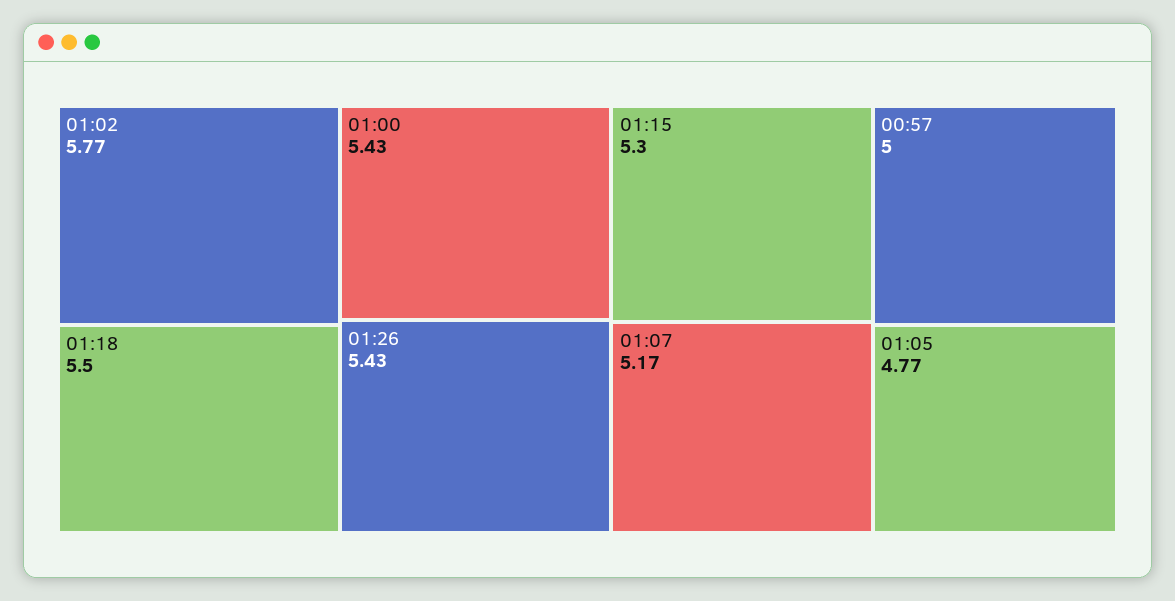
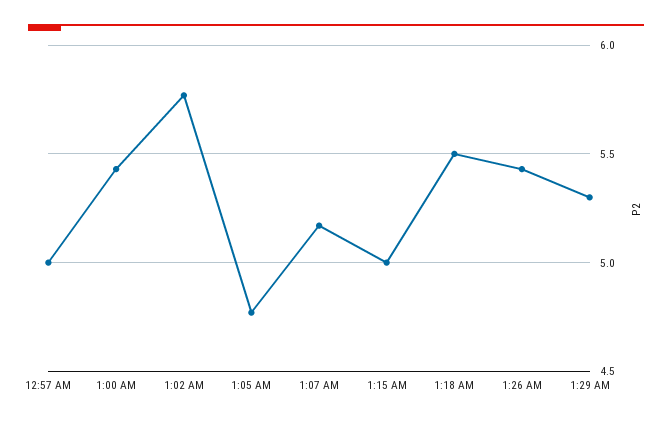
01:15: 5.3 -> 5
1:29 AM: none -> 5.3

